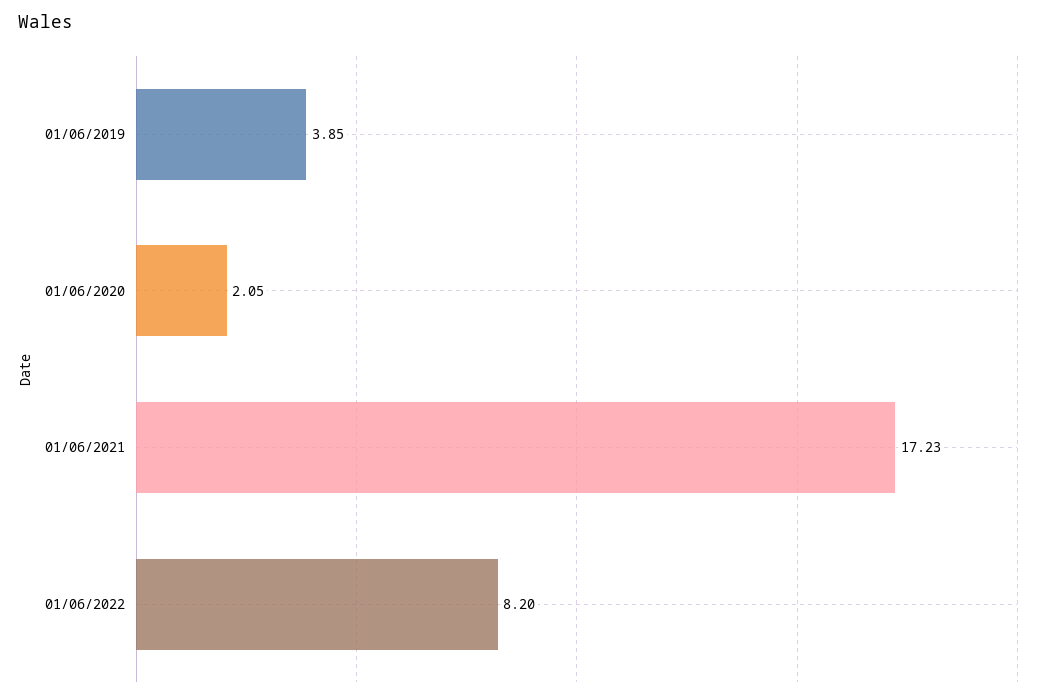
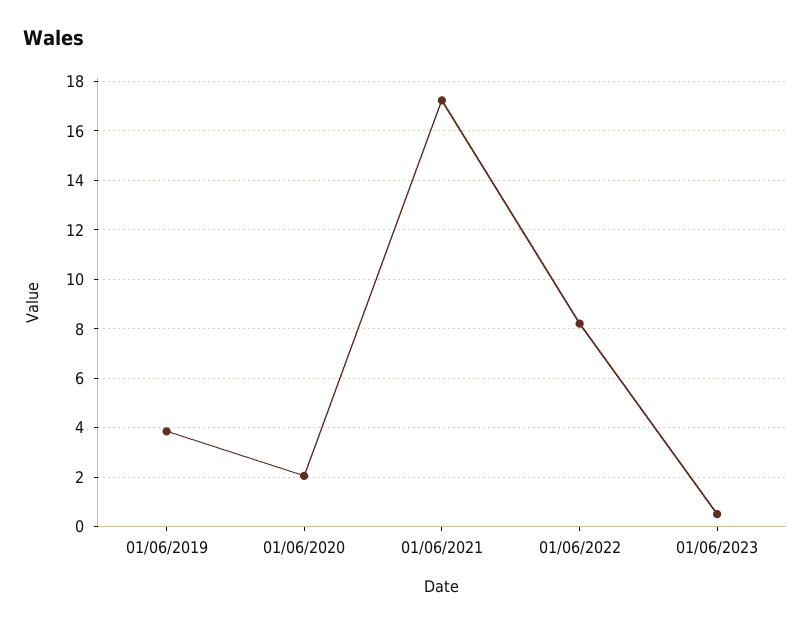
01/06/2023: none -> 0.5

